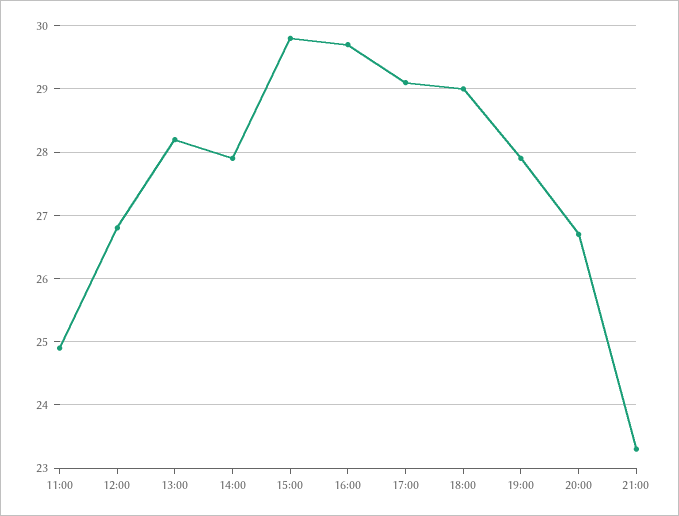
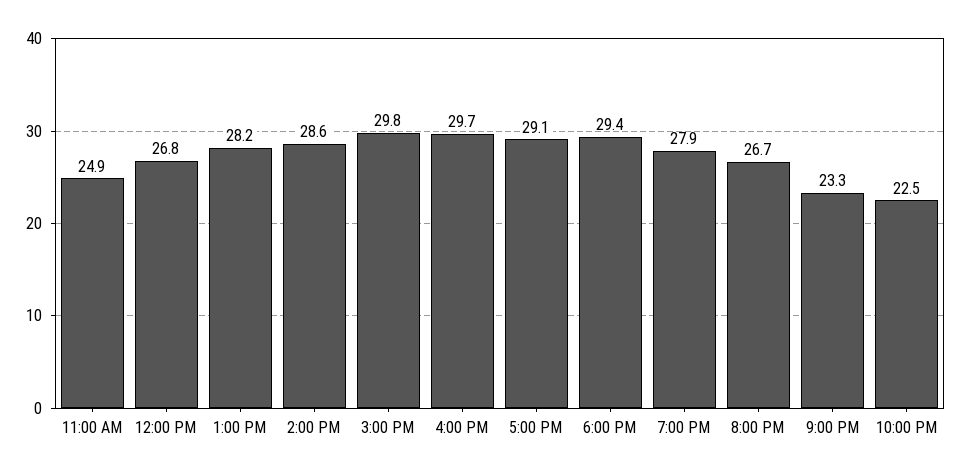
14:00: 27.9 -> 28.6
18:00: 29 -> 29.4
10:00 PM: none -> 22.5

